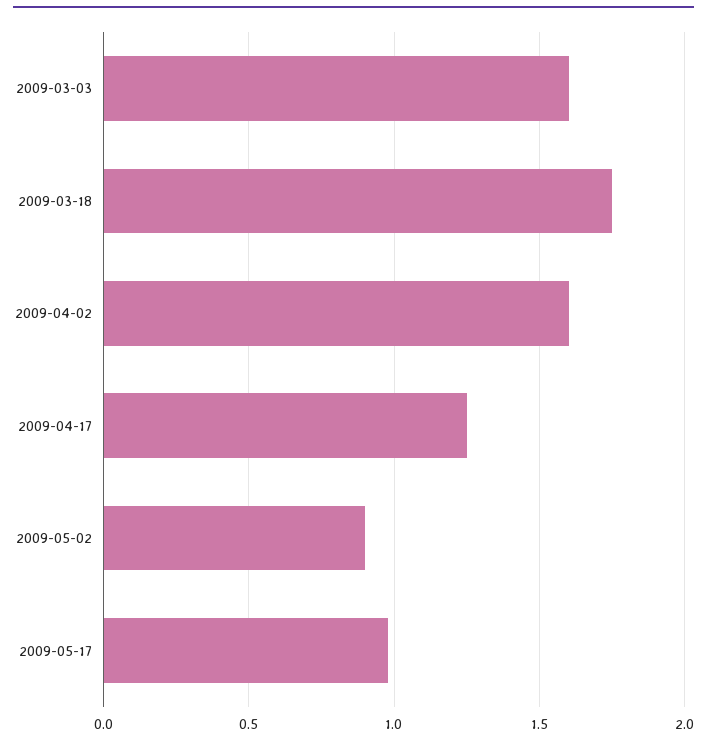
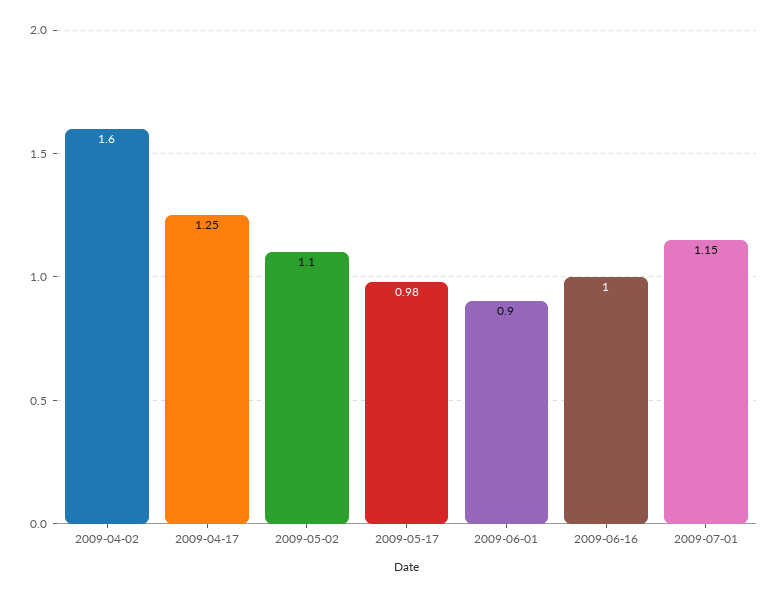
2009-03-03: 1.6 -> none
2009-03-18: 1.75 -> none
2009-05-02: 0.9 -> 1.1
2009-06-01: none -> 0.9
2009-06-16: none -> 1
2009-07-01: none -> 1.15

